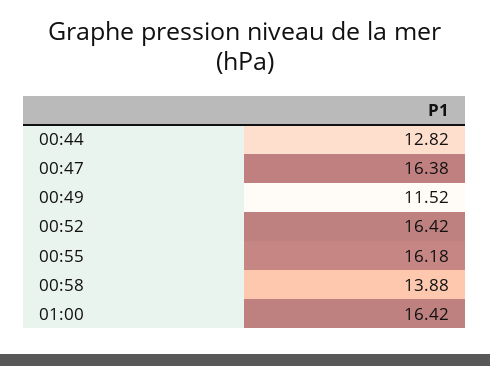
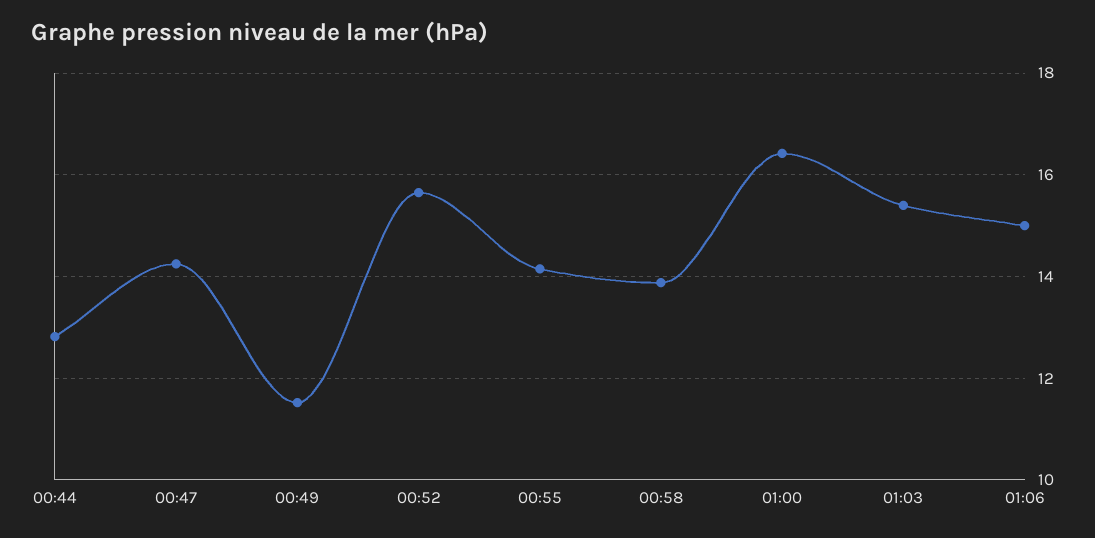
00:47: 16.38 -> 14.2
00:52: 16.42 -> 15.6
00:55: 16.18 -> 14.2
01:03: none -> 15.4
01:06: none -> 15

